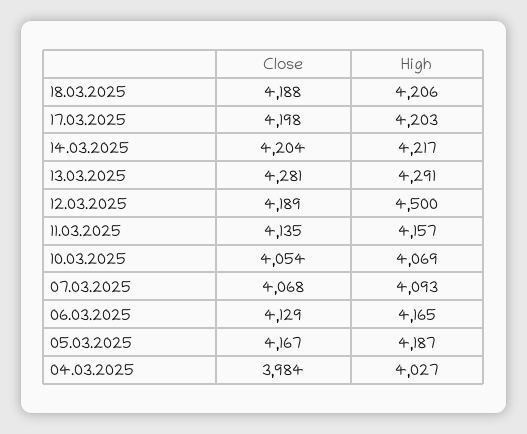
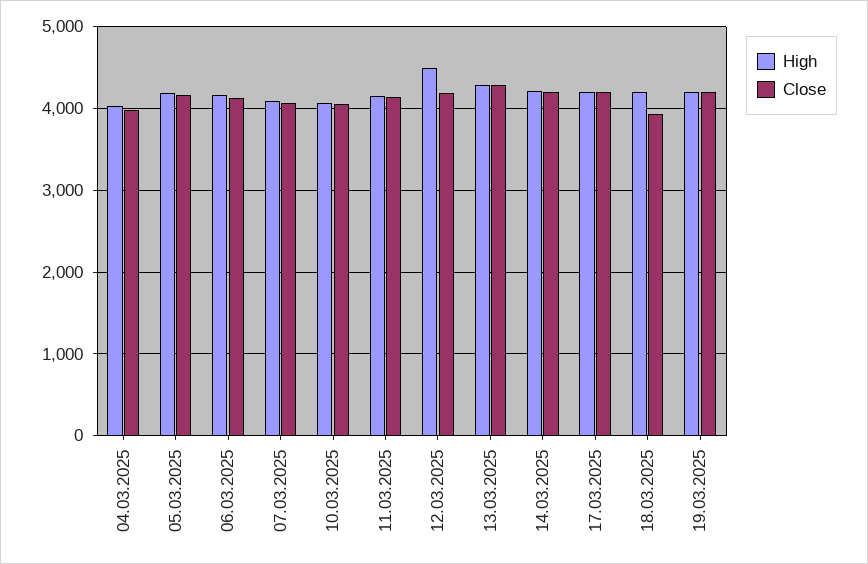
Close, 18.03.2025: 4188 -> 3900
High, 19.03.2025: none -> 4200
Close, 19.03.2025: none -> 4200

